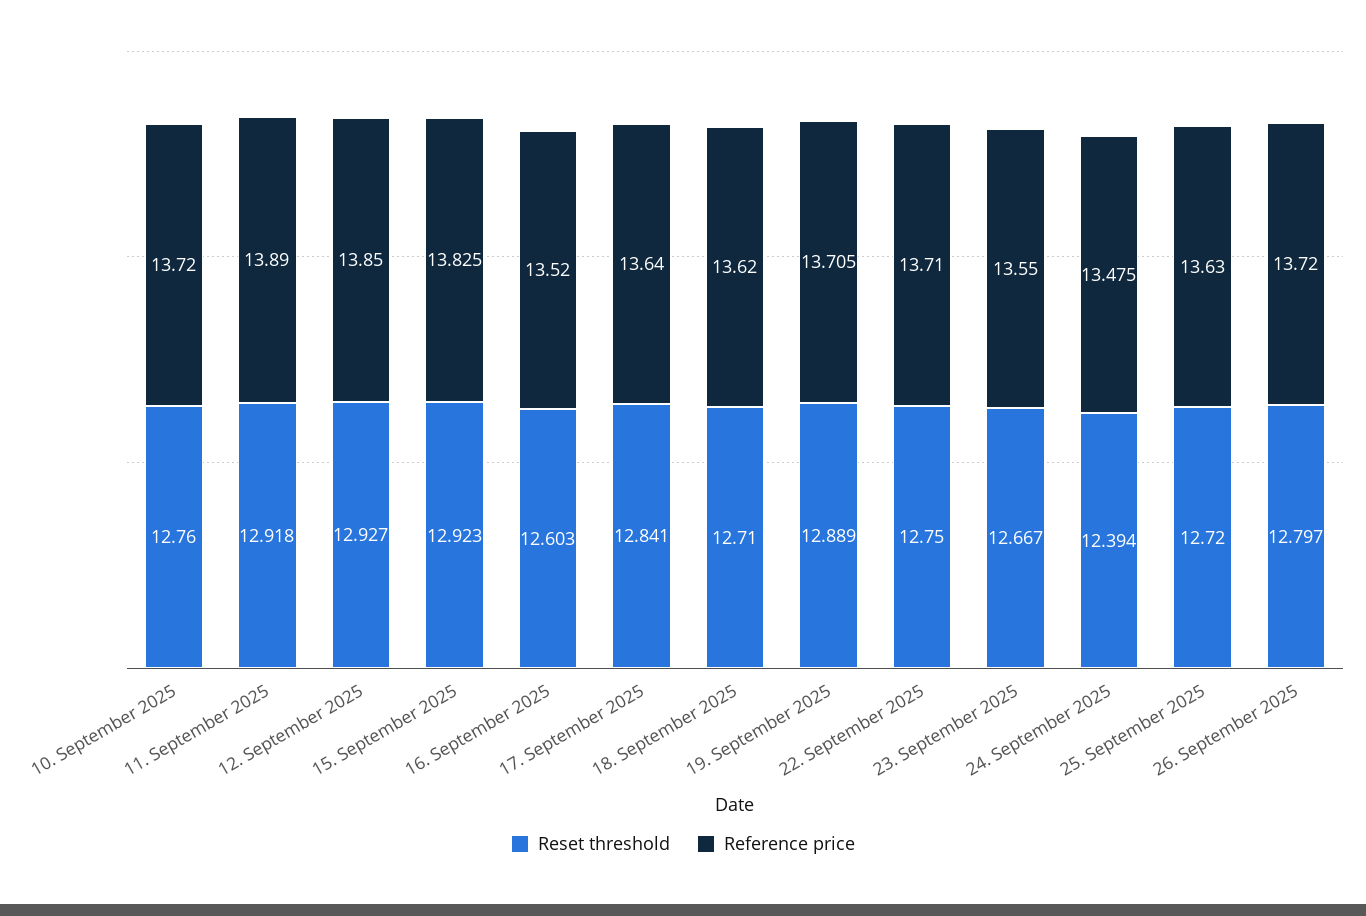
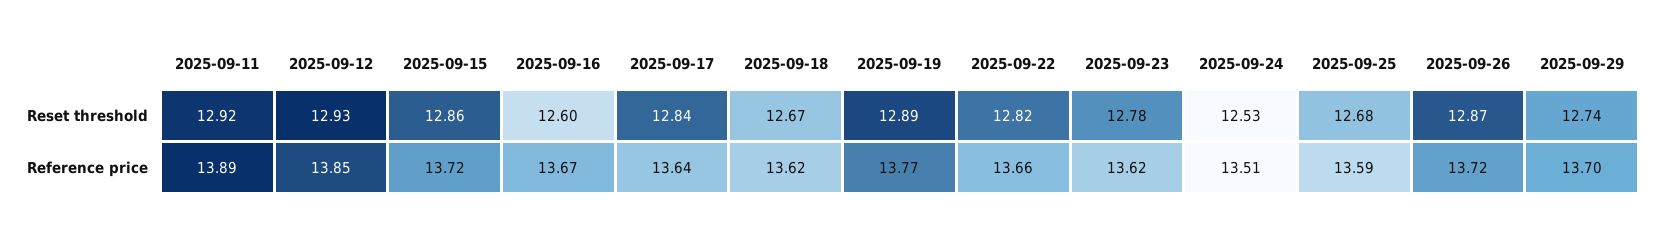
Reset threshold, 10. September 2025: 12.76 -> none
Reference price, 10. September 2025: 13.72 -> none
Reset threshold, 15. September 2025: 12.923 -> 12.86
Reference price, 15. September 2025: 13.825 -> 13.72
Reference price, 16. September 2025: 13.52 -> 13.67
Reset threshold, 18. September 2025: 12.71 -> 12.67
Reference price, 19. September 2025: 13.705 -> 13.77
Reset threshold, 22. September 2025: 12.75 -> 12.82
Reference price, 22. September 2025: 13.71 -> 13.66
Reset threshold, 23. September 2025: 12.667 -> 12.78
Reference price, 23. September 2025: 13.55 -> 13.62
Reset threshold, 24. September 2025: 12.394 -> 12.53
Reference price, 24. September 2025: 13.475 -> 13.51
Reset threshold, 25. September 2025: 12.72 -> 12.68
Reference price, 25. September 2025: 13.63 -> 13.59
Reset threshold, 26. September 2025: 12.797 -> 12.87
Reset threshold, 2025-09-29: none -> 12.74
Reference price, 2025-09-29: none -> 13.7

